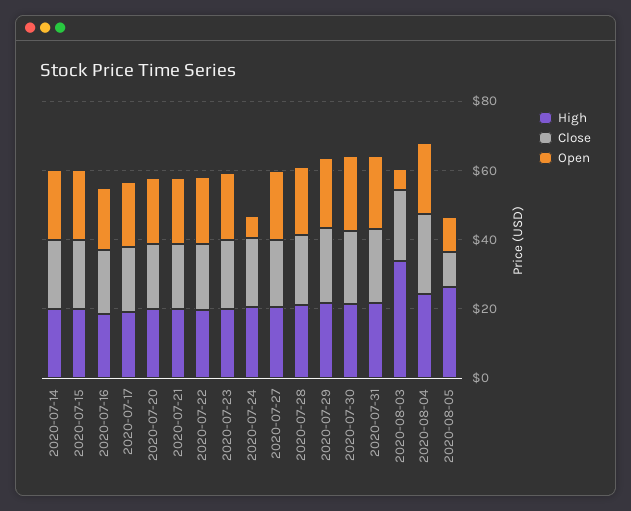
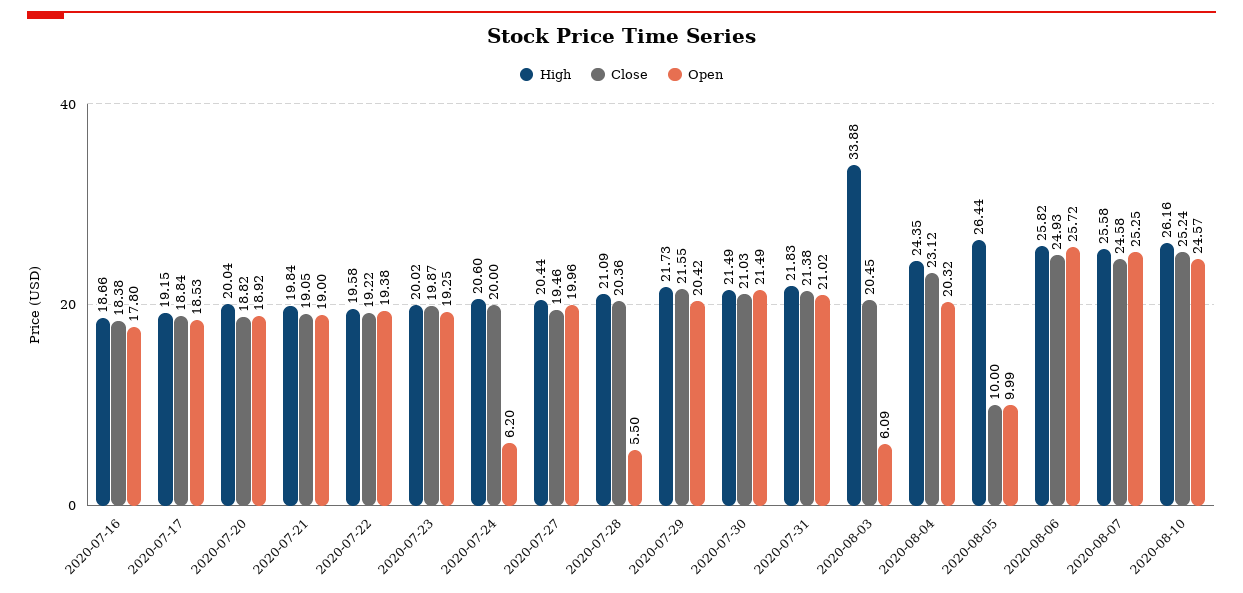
High, 2020-07-14: 20 -> none
Close, 2020-07-14: 20 -> none
Open, 2020-07-14: 20 -> none
High, 2020-07-15: 20 -> none
Close, 2020-07-15: 20 -> none
Open, 2020-07-15: 20 -> none
Open, 2020-07-28: 20 -> 5.5
High, 2020-08-06: none -> 25.82
Close, 2020-08-06: none -> 24.93
Open, 2020-08-06: none -> 25.72
High, 2020-08-07: none -> 25.58
Close, 2020-08-07: none -> 24.58
Open, 2020-08-07: none -> 25.25
High, 2020-08-10: none -> 26.16
Close, 2020-08-10: none -> 25.24
Open, 2020-08-10: none -> 24.57

